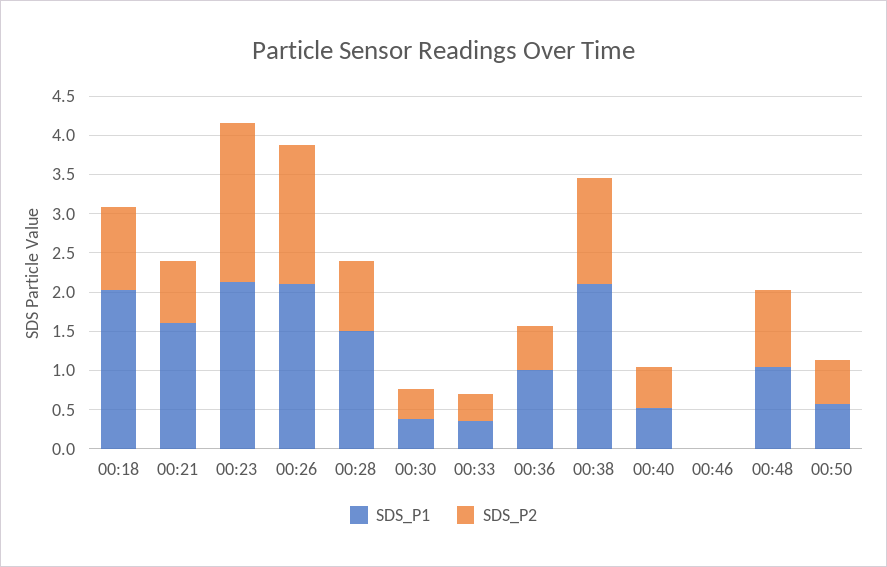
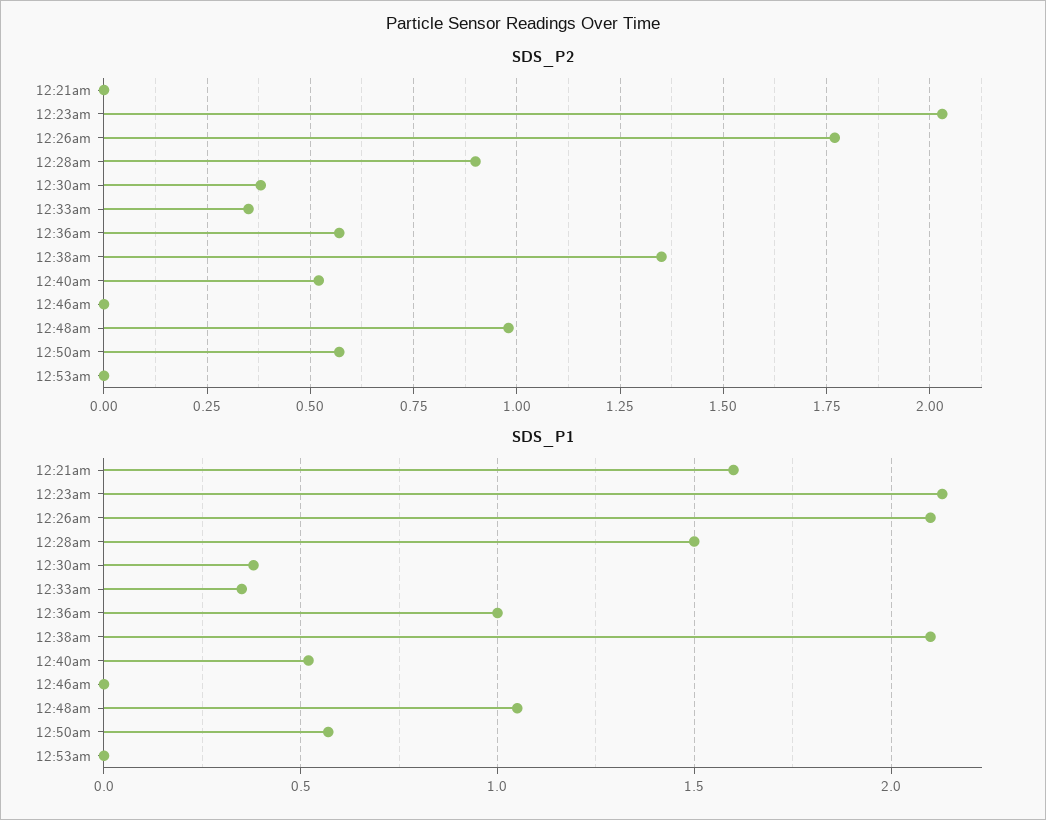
SDS_P1, 00:18: 2 -> none
SDS_P2, 00:18: 1 -> none
SDS_P2, 00:21: 0.75 -> 0
SDS_P2, 12:53am: none -> 0
SDS_P1, 12:53am: none -> 0

